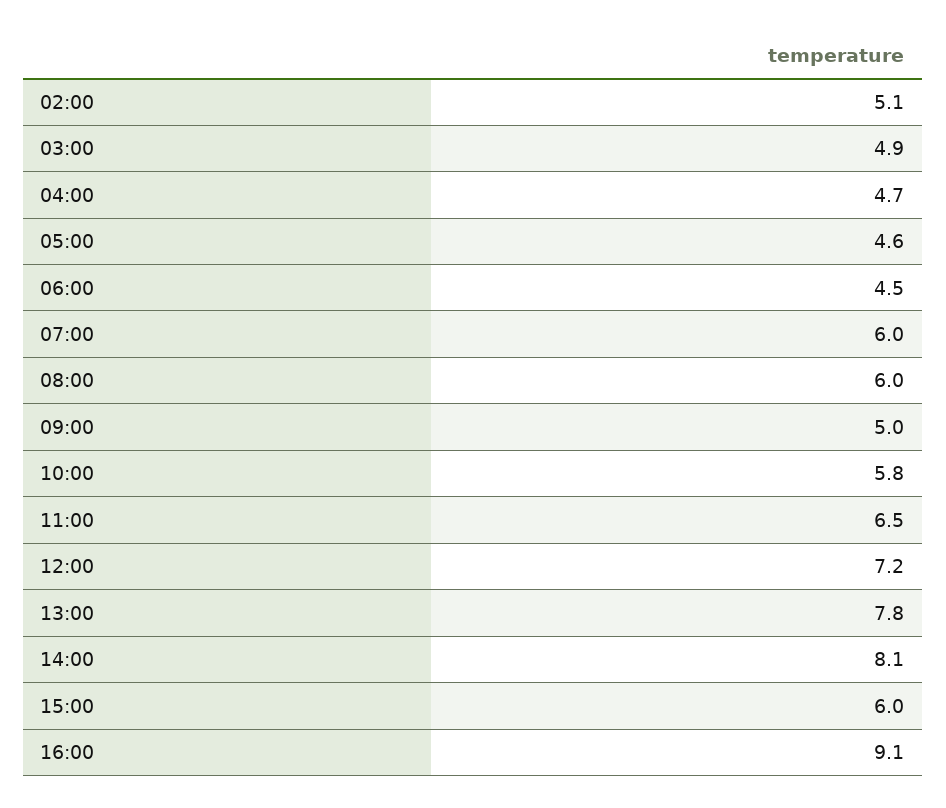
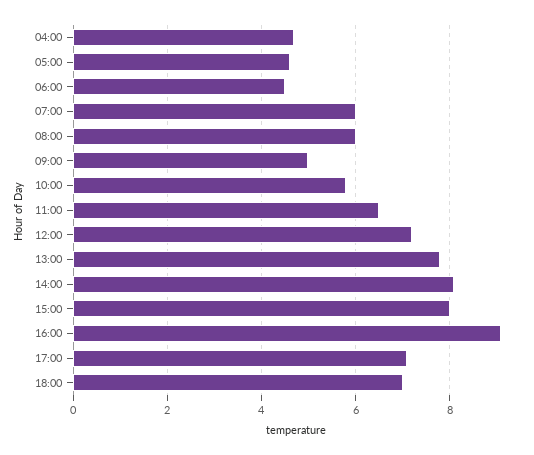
02:00: 5.1 -> none
03:00: 4.9 -> none
15:00: 6 -> 8
17:00: none -> 7
18:00: none -> 7

